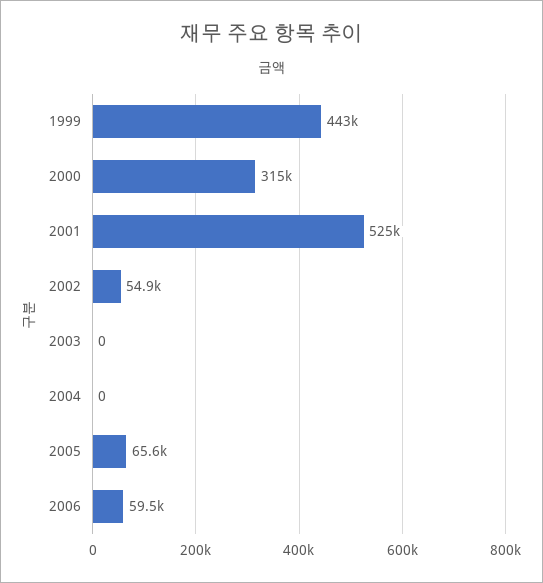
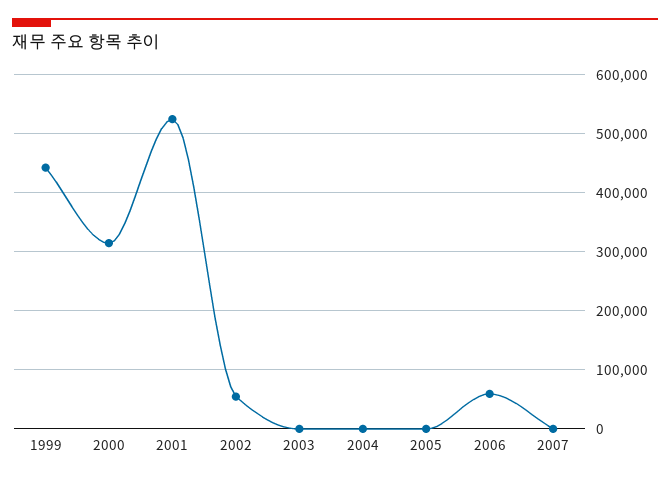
2005: 65600 -> 0
2007: none -> 0

